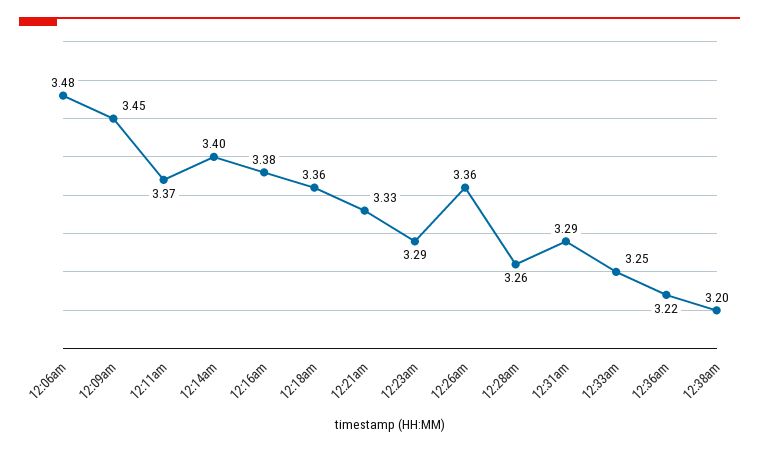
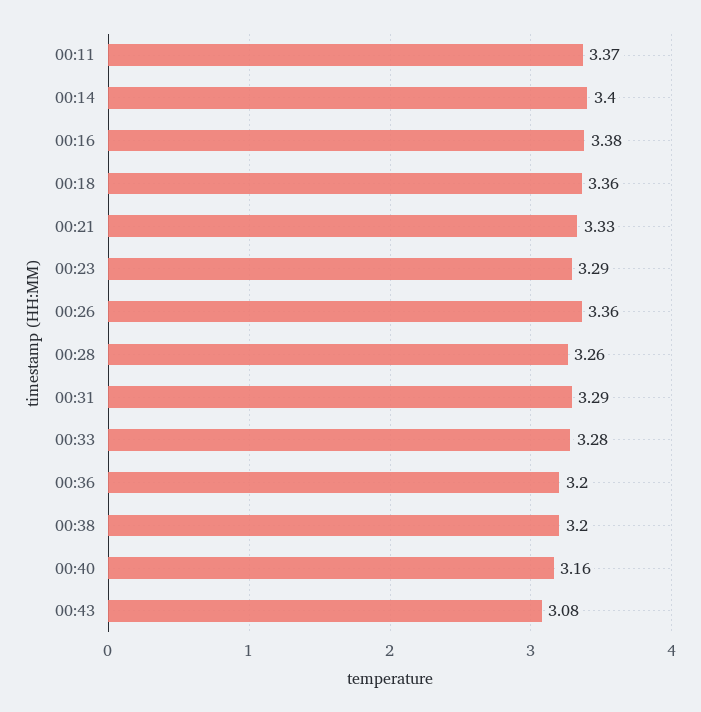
12:06am: 3.48 -> none
12:09am: 3.45 -> none
12:33am: 3.25 -> 3.28
12:36am: 3.22 -> 3.2
00:40: none -> 3.16
00:43: none -> 3.08

